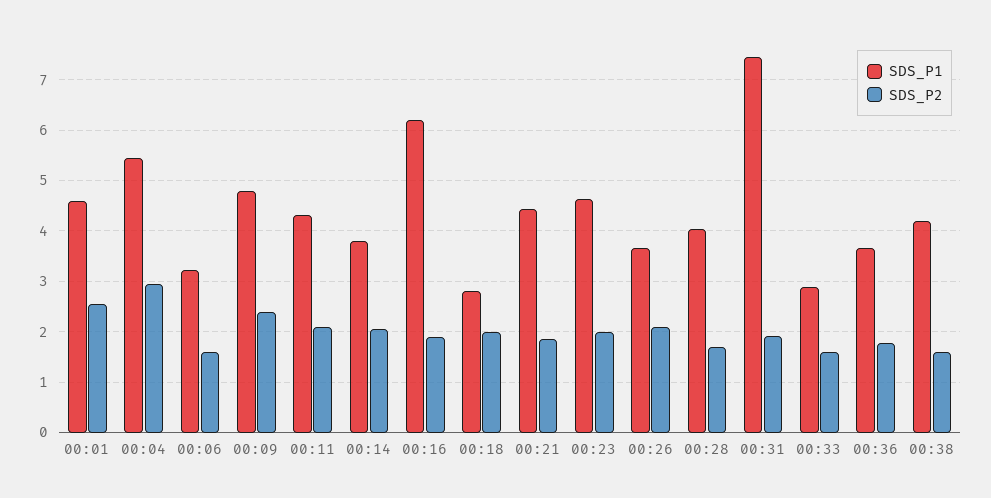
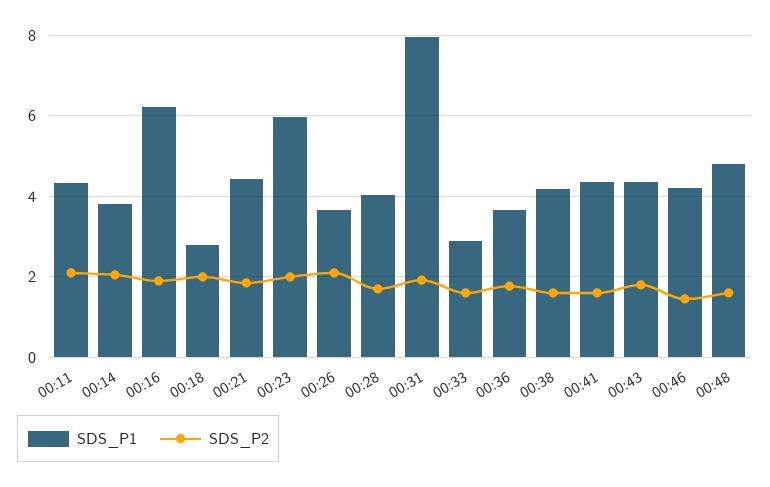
SDS_P1, 00:01: 4.6 -> none
SDS_P2, 00:01: 2.6 -> none
SDS_P1, 00:04: 5.4 -> none
SDS_P2, 00:04: 3 -> none
SDS_P1, 00:06: 3.2 -> none
SDS_P2, 00:06: 1.6 -> none
SDS_P1, 00:09: 4.8 -> none
SDS_P2, 00:09: 2.4 -> none
SDS_P1, 00:23: 4.6 -> 6
SDS_P1, 00:31: 7.4 -> 8
SDS_P1, 00:41: none -> 4.4
SDS_P2, 00:41: none -> 1.6
SDS_P1, 00:43: none -> 4.4
SDS_P2, 00:43: none -> 1.8
SDS_P1, 00:46: none -> 4.2
SDS_P2, 00:46: none -> 1.4
SDS_P1, 00:48: none -> 4.8
SDS_P2, 00:48: none -> 1.6

